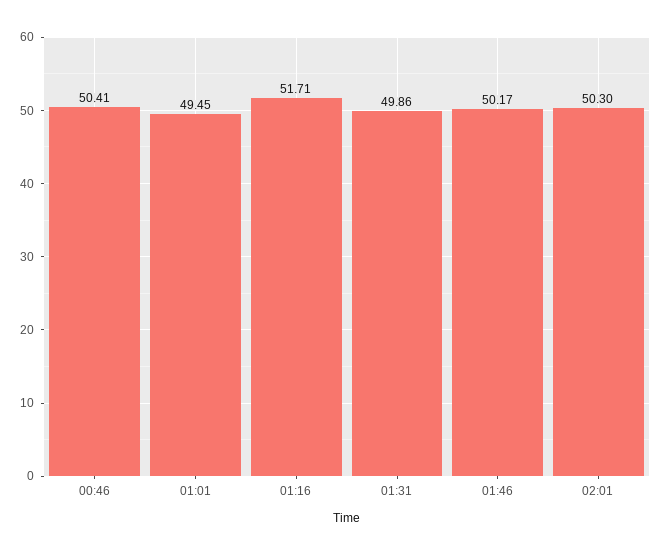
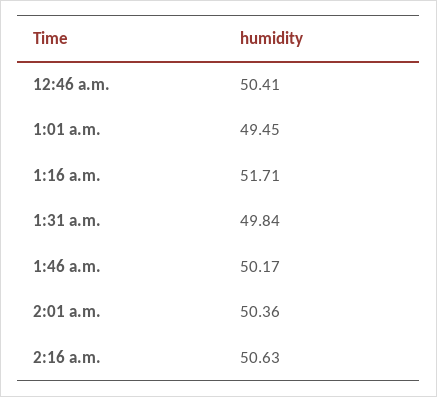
01:31: 49.86 -> 49.84
02:01: 50.3 -> 50.36
2:16 a.m.: none -> 50.63

